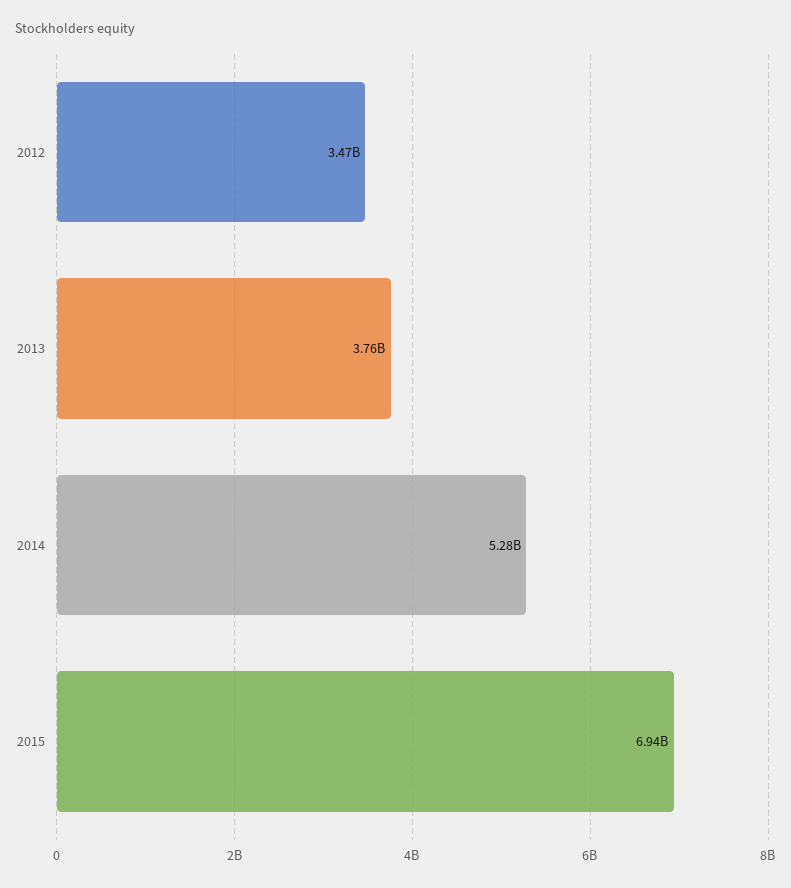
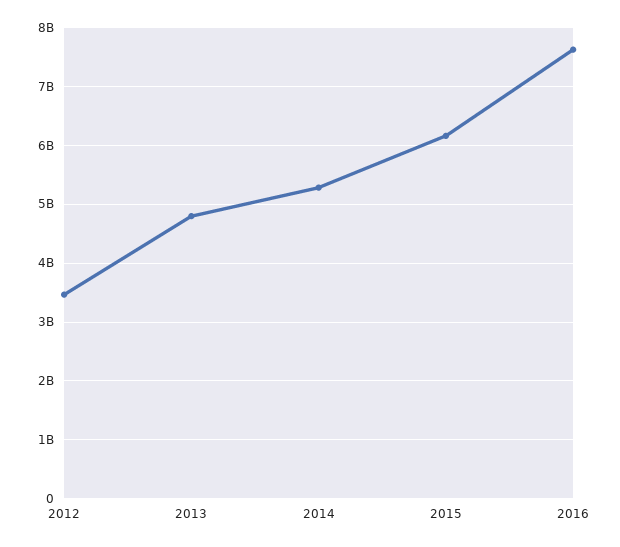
2013: 3760000000 -> 4800000000
2015: 6940000000 -> 6200000000
2016: none -> 7600000000

